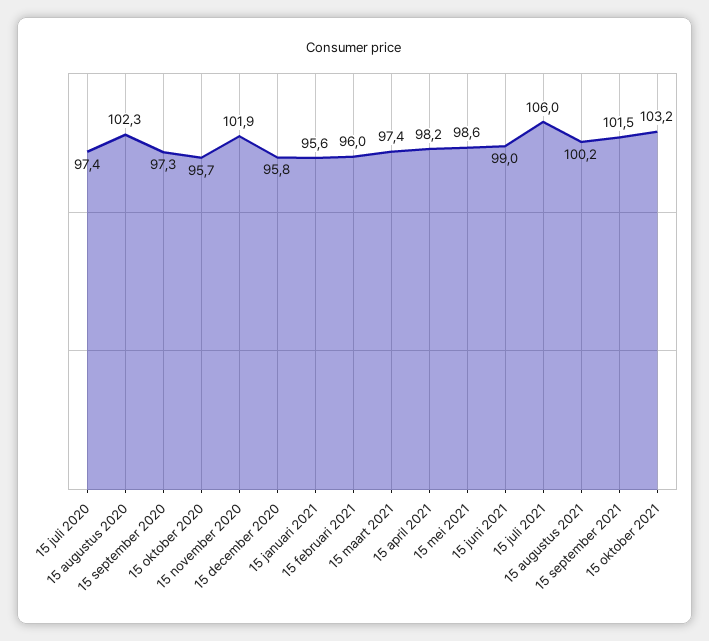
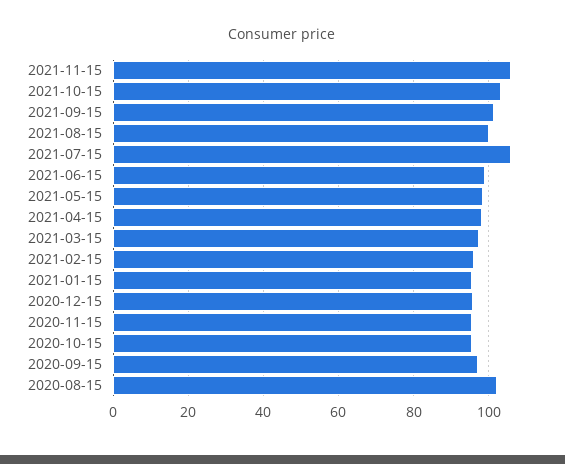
15 juli 2020: 97.4 -> none
15 november 2020: 101.9 -> 96
2021-11-15: none -> 106

